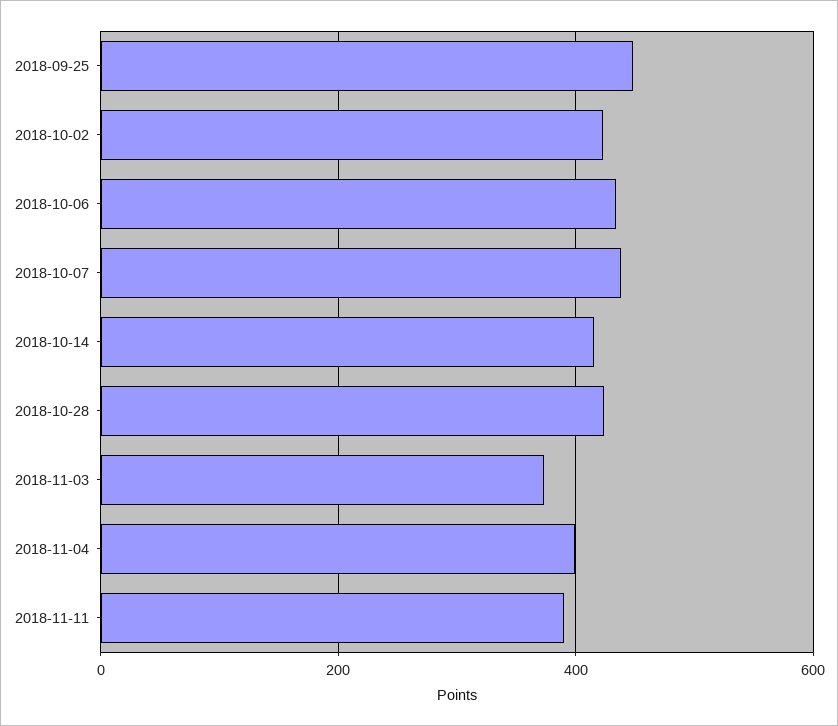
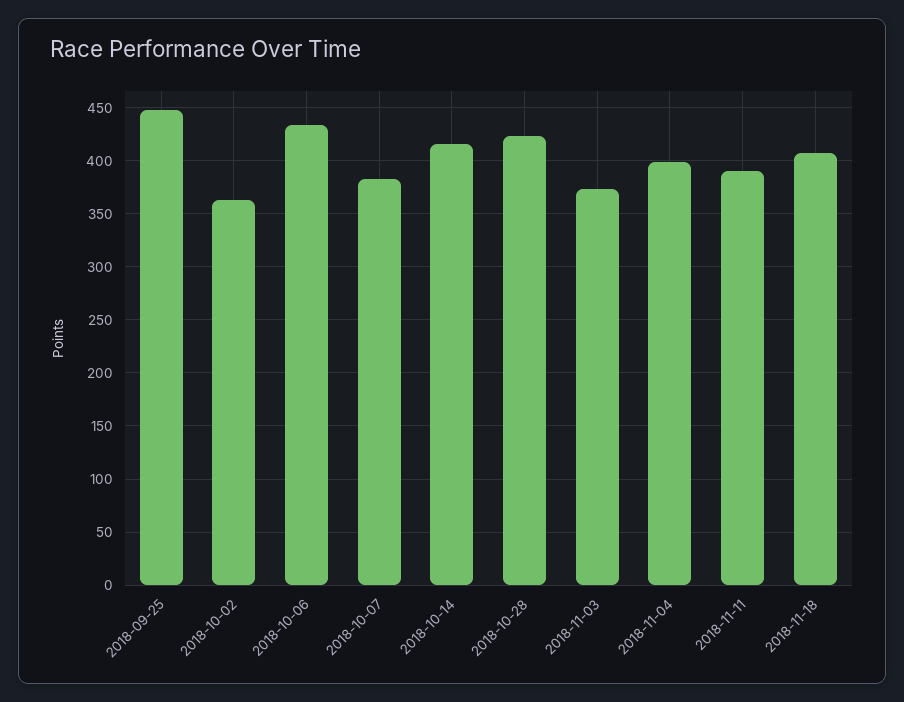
2018-10-02: 420 -> 360
2018-10-07: 440 -> 380
2018-11-18: none -> 410

